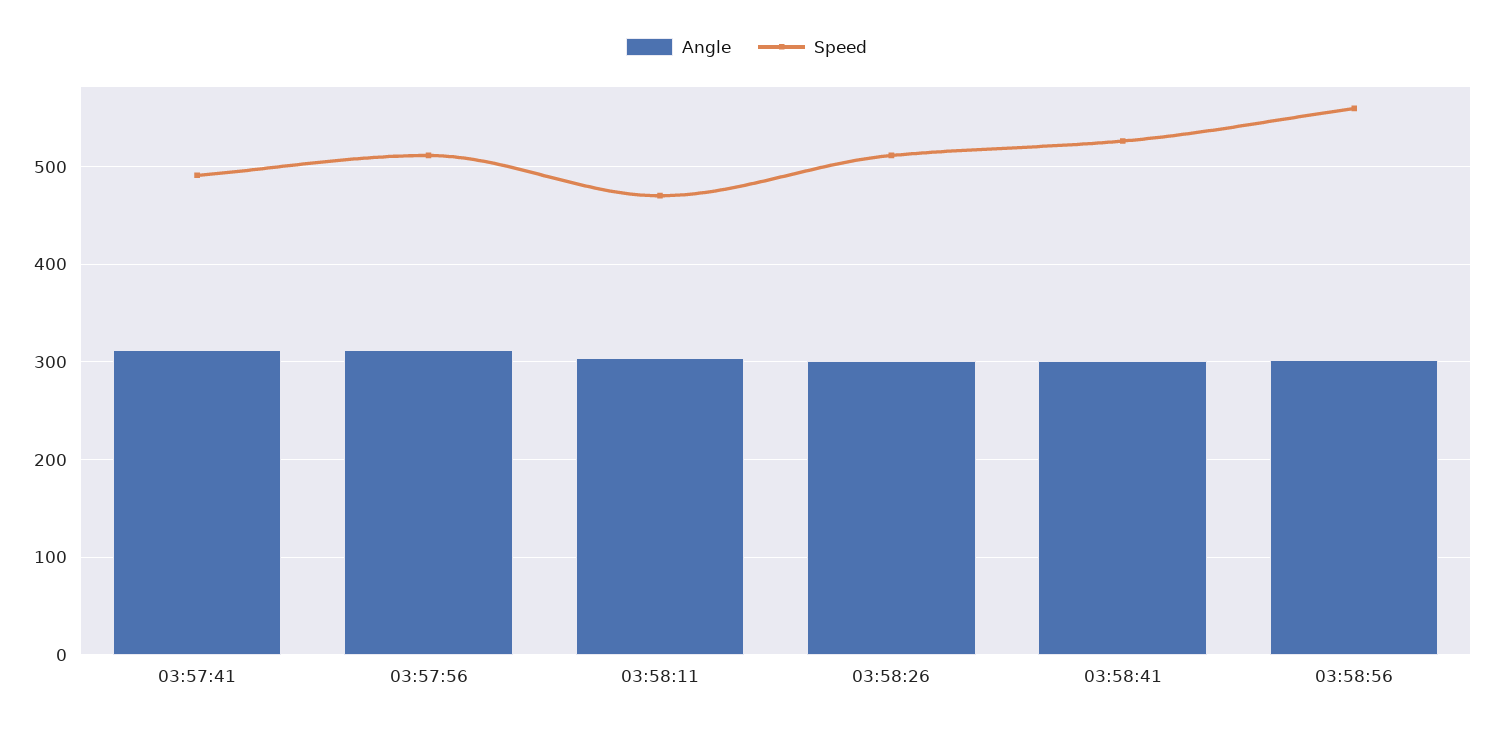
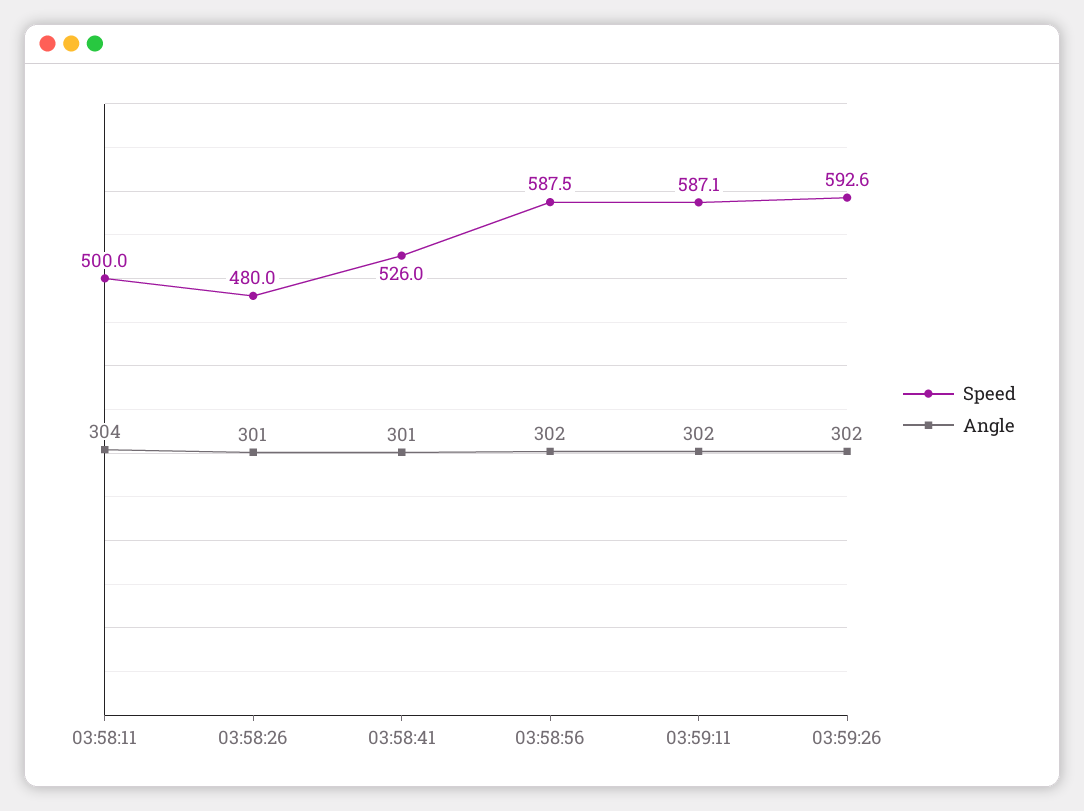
Angle, 03:57:41: 310 -> none
Speed, 03:57:41: 490 -> none
Angle, 03:57:56: 310 -> none
Speed, 03:57:56: 510 -> none
Speed, 03:58:11: 470 -> 500
Speed, 03:58:26: 510 -> 480
Speed, 03:58:56: 560 -> 587.5
Speed, 03:59:11: none -> 587.1
Angle, 03:59:11: none -> 302
Speed, 03:59:26: none -> 592.6
Angle, 03:59:26: none -> 302

